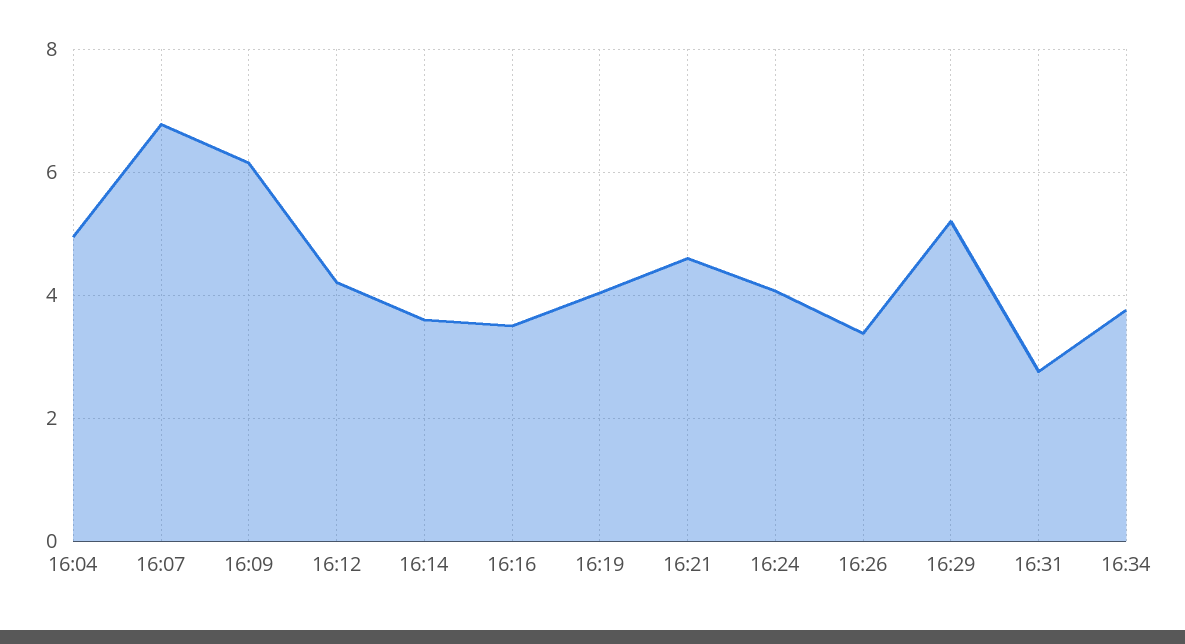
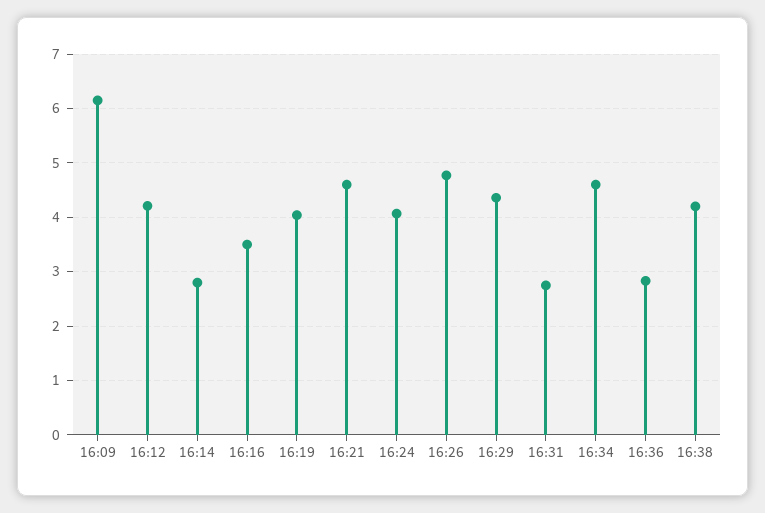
16:04: 5 -> none
16:07: 6.8 -> none
16:14: 3.6 -> 2.8
16:26: 3.4 -> 4.8
16:29: 5.2 -> 4.4
16:34: 3.8 -> 4.6
16:36: none -> 2.8
16:38: none -> 4.2

